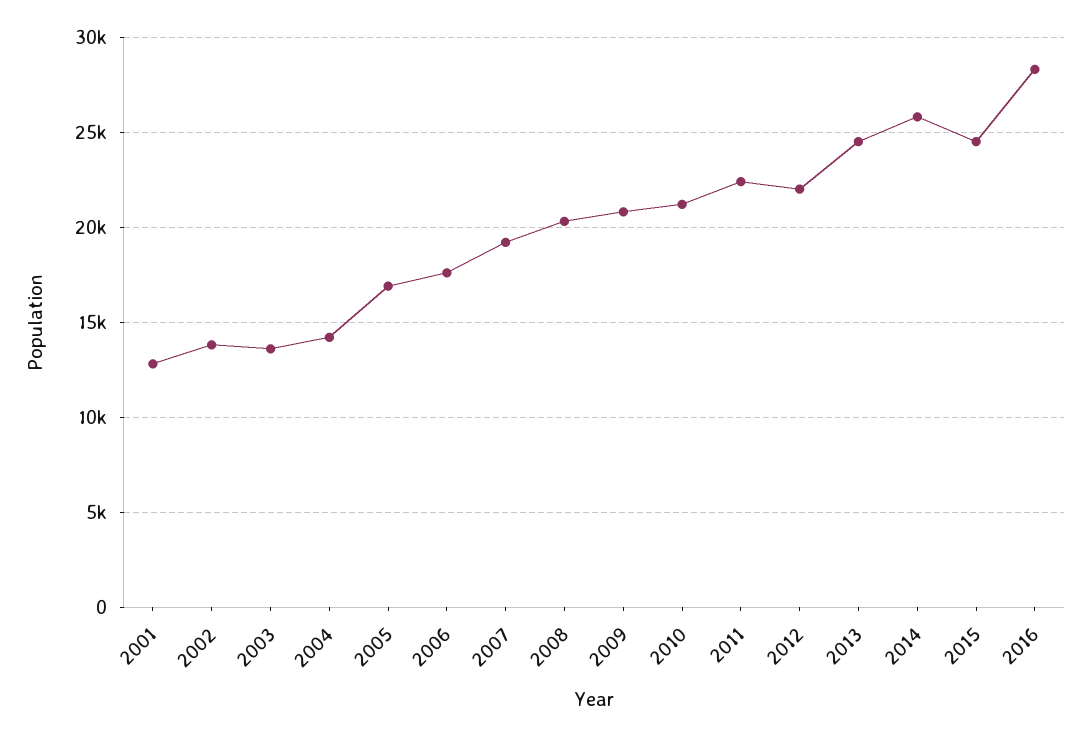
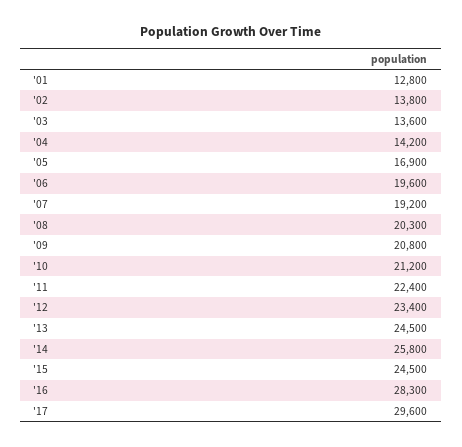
2006: 17500 -> 19600
2012: 22000 -> 23400
'17: none -> 29600

